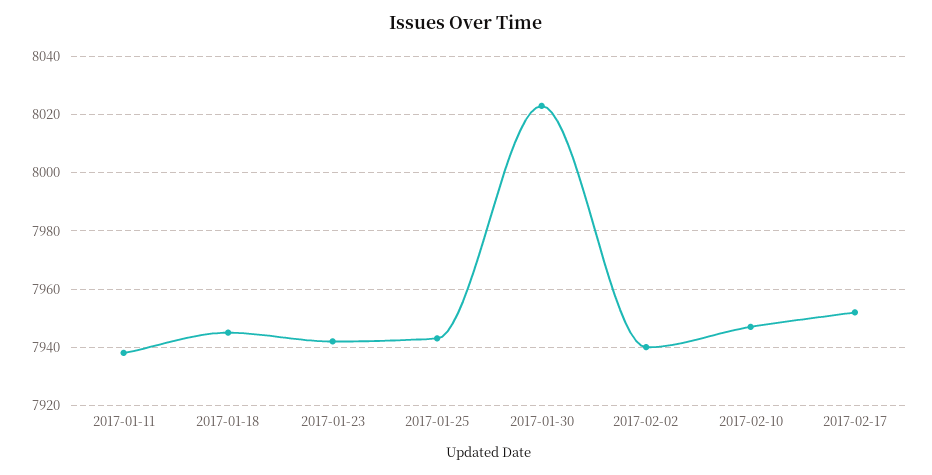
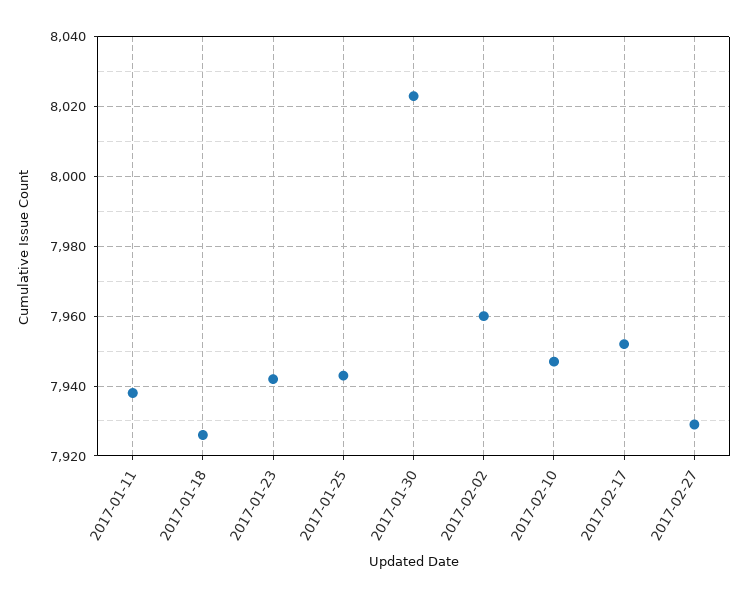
2017-01-18: 7945 -> 7925
2017-02-02: 7940 -> 7960
2017-02-27: none -> 7930

